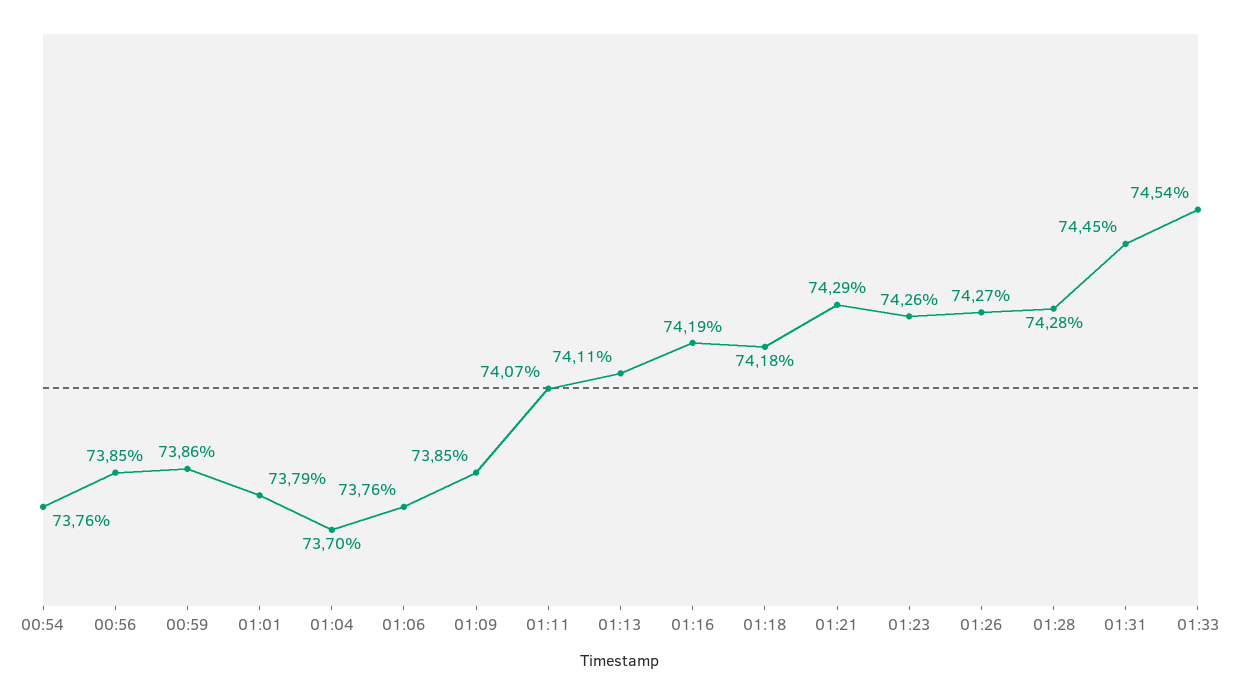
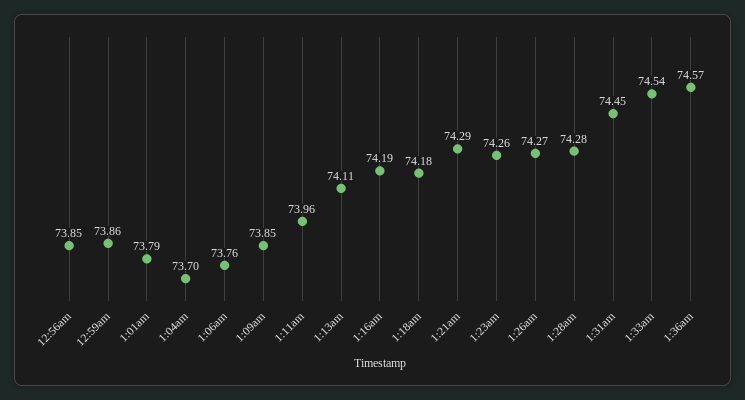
00:54: 73.76 -> none
01:11: 74.07 -> 73.96
1:36am: none -> 74.57

